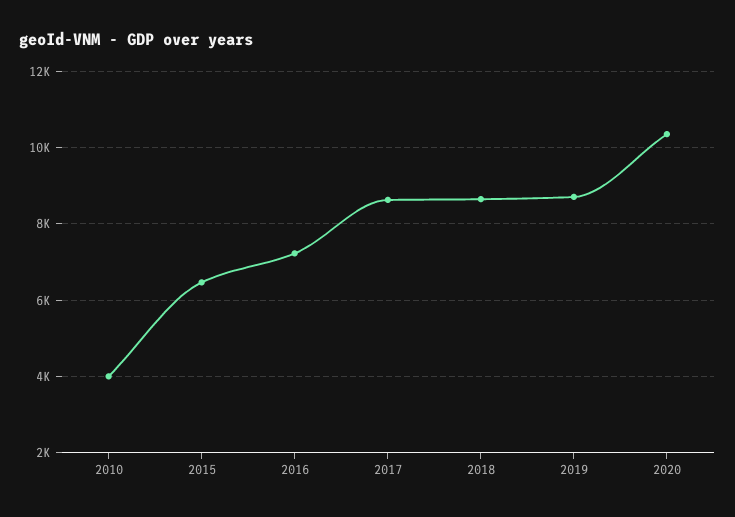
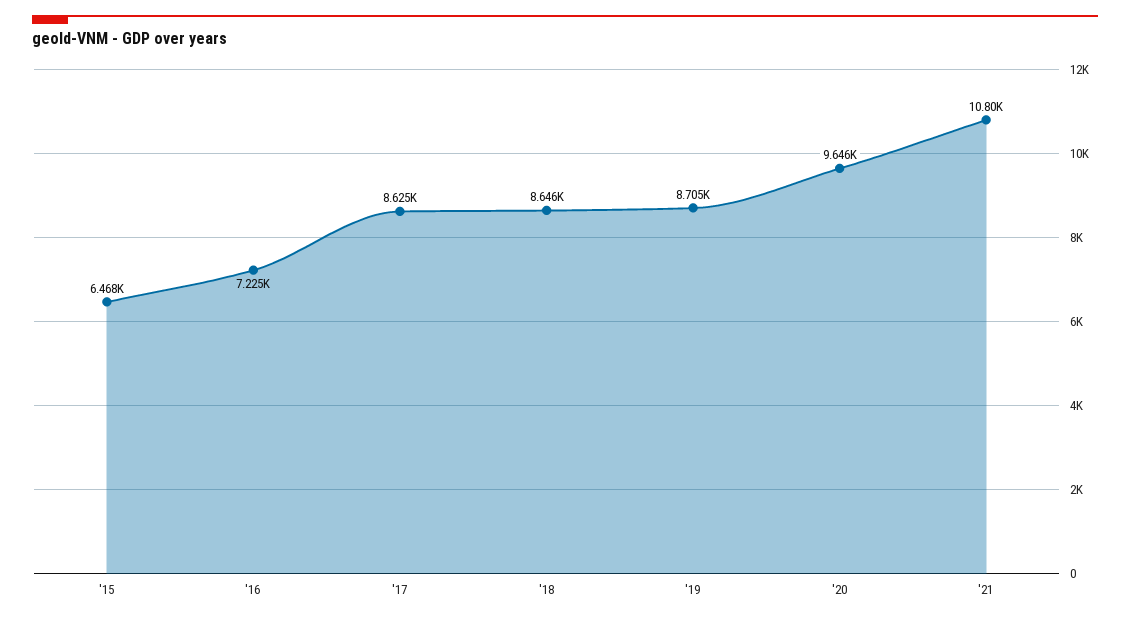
2010: 4000 -> none
2020: 10400 -> 9646
'21: none -> 10800

